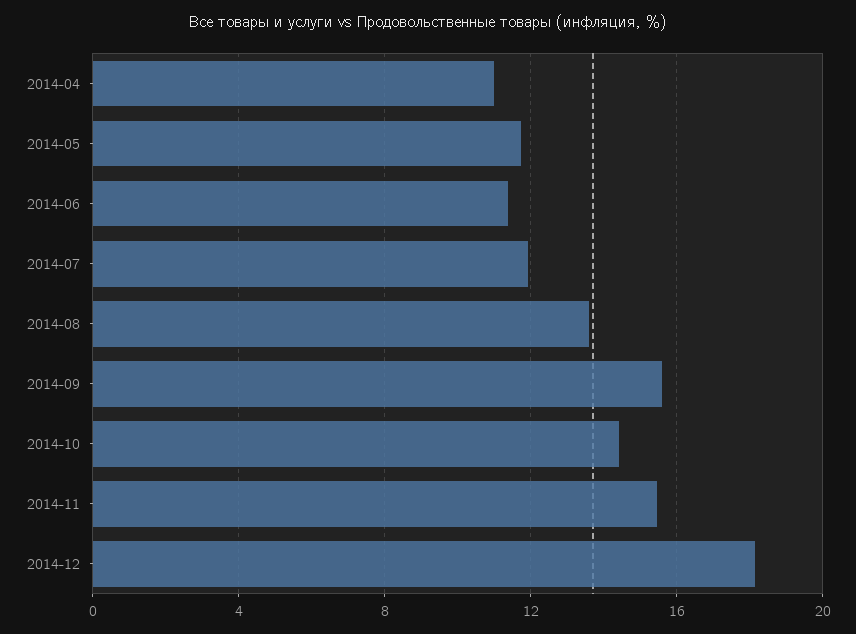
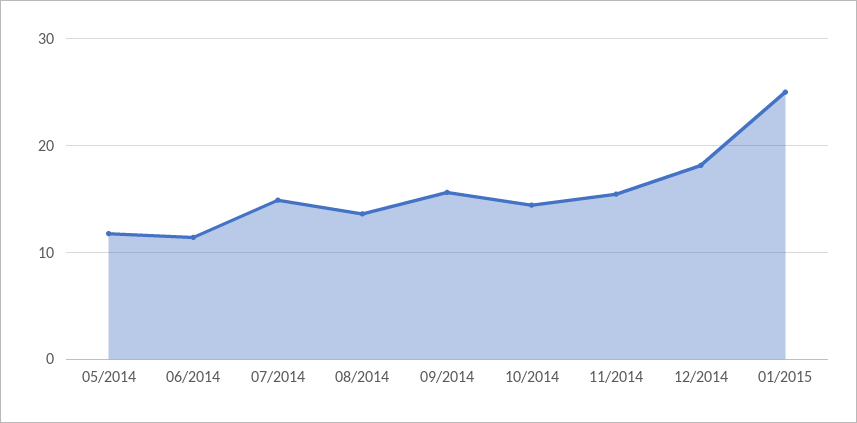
2014-04: 11 -> none
2014-07: 12 -> 15
01/2015: none -> 25

